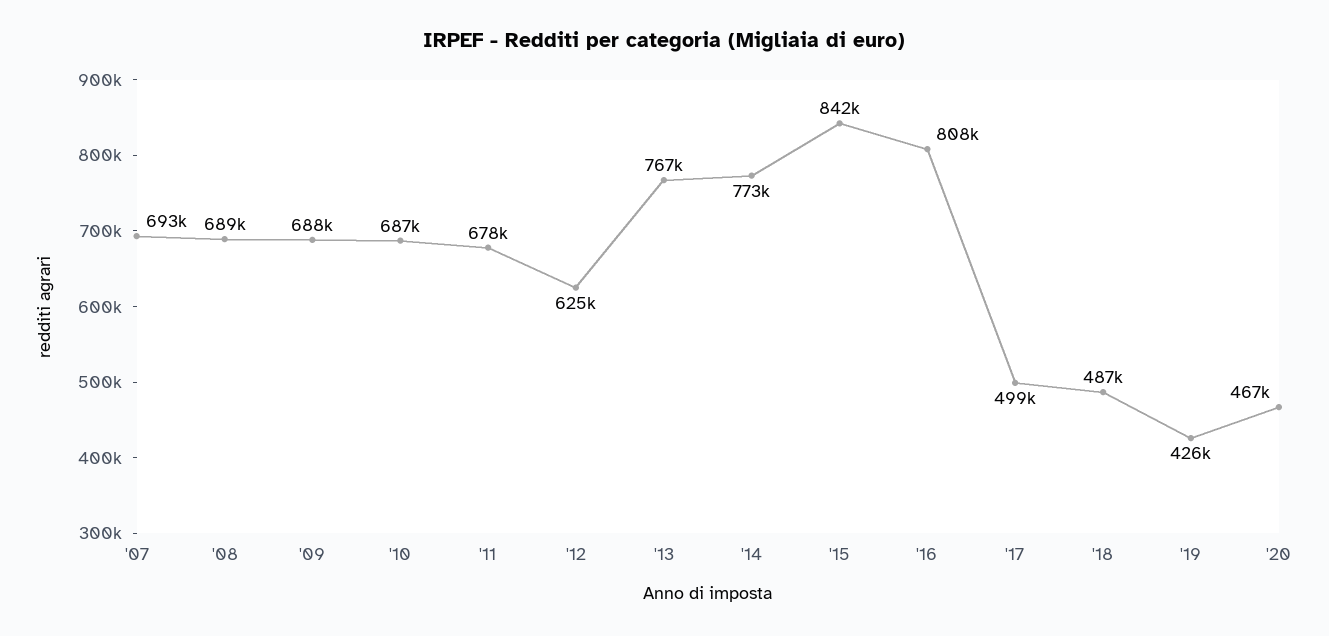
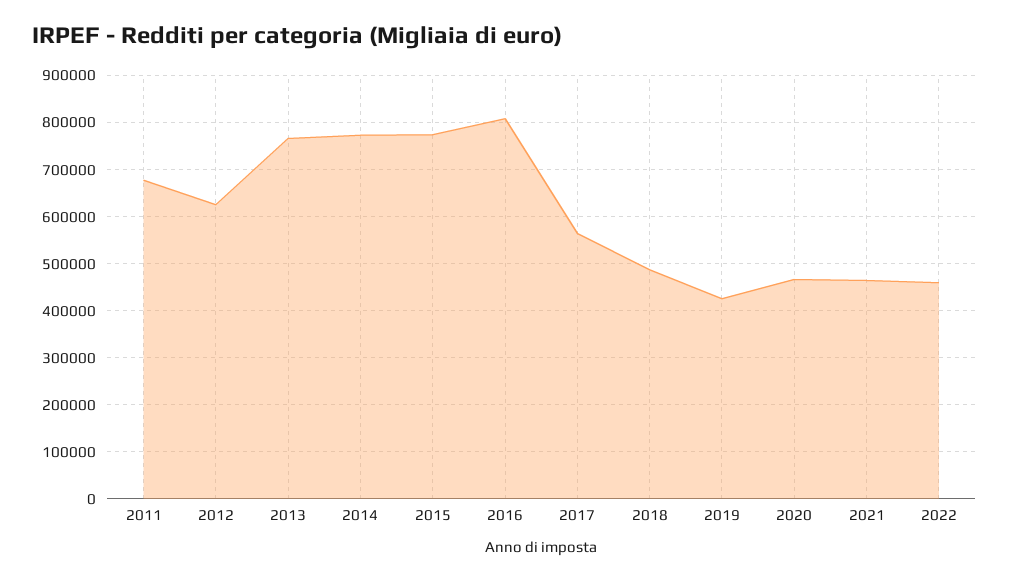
'07: 693000 -> none
'08: 689000 -> none
'09: 688000 -> none
'10: 687000 -> none
'15: 842000 -> 780000
'17: 499000 -> 560000
2021: none -> 460000
2022: none -> 460000

